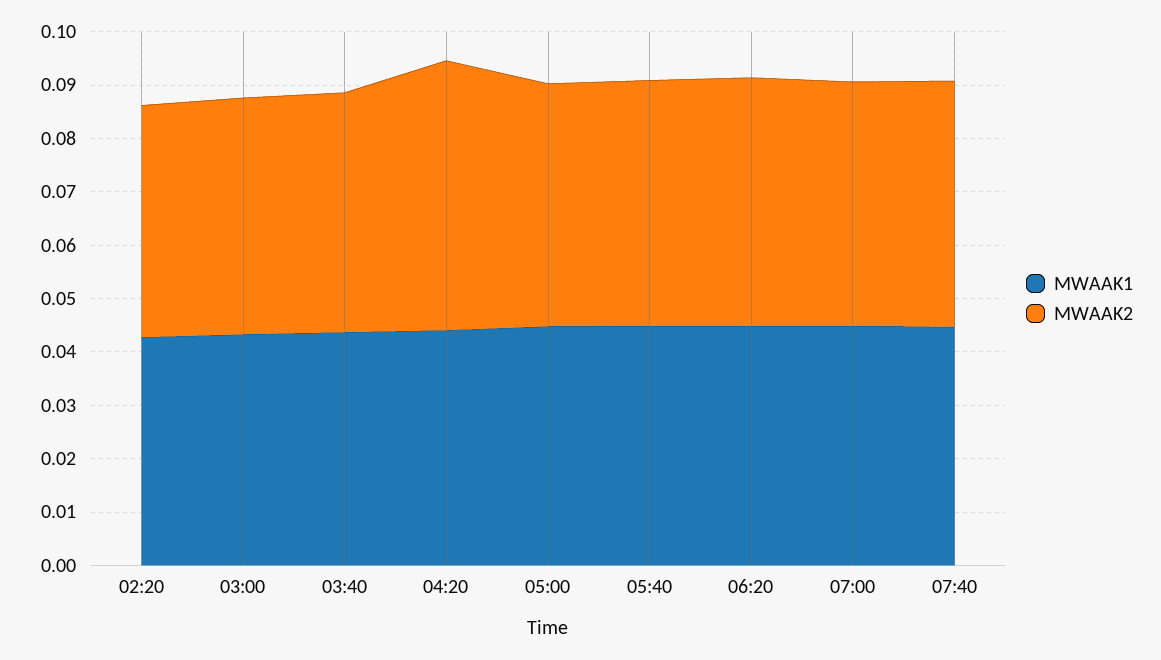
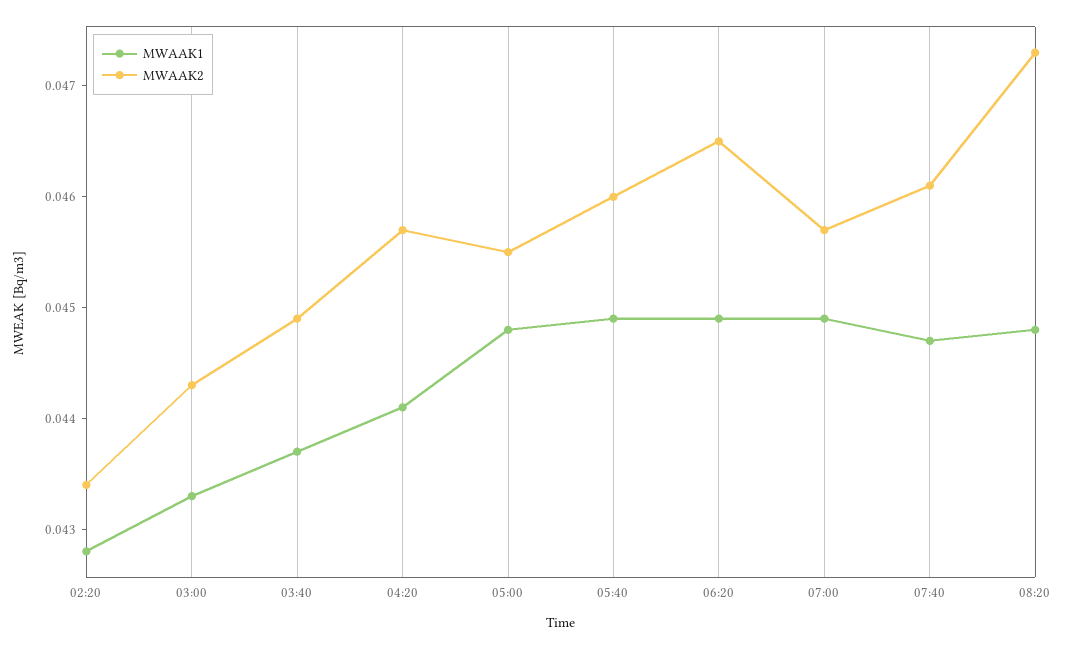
MWAAK2, 04:20: 0.05 -> 0.0457
MWAAK1, 08:20: none -> 0.0448
MWAAK2, 08:20: none -> 0.0473

